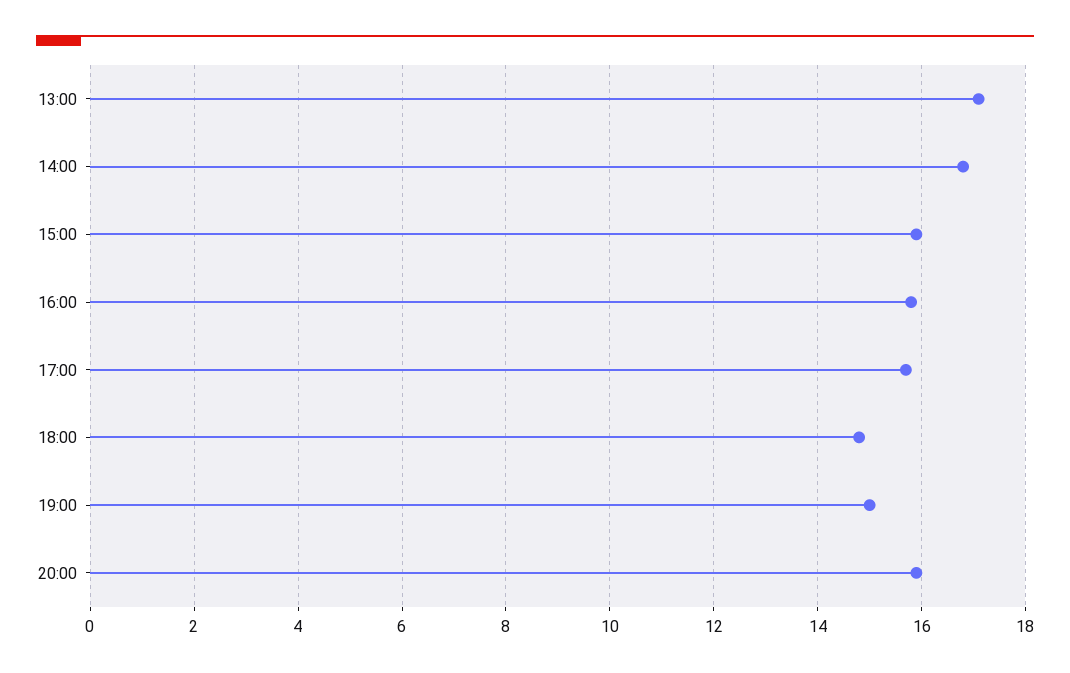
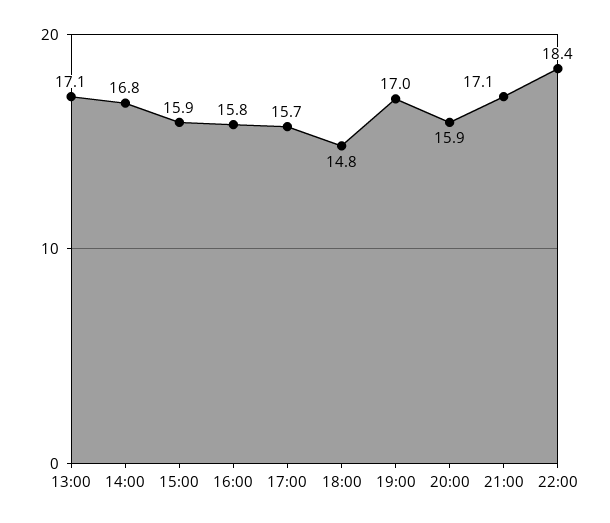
19:00: 15 -> 17
21:00: none -> 17.1
22:00: none -> 18.4

